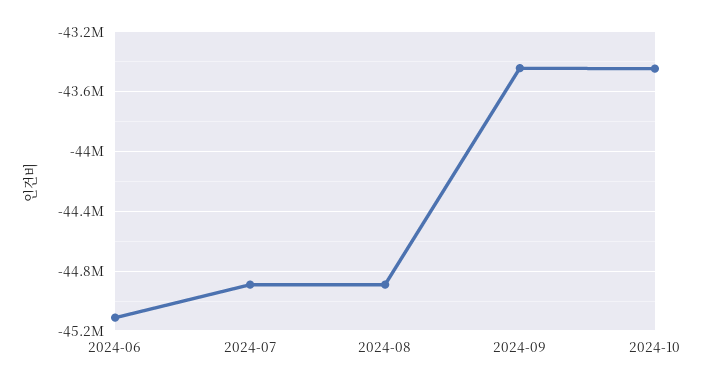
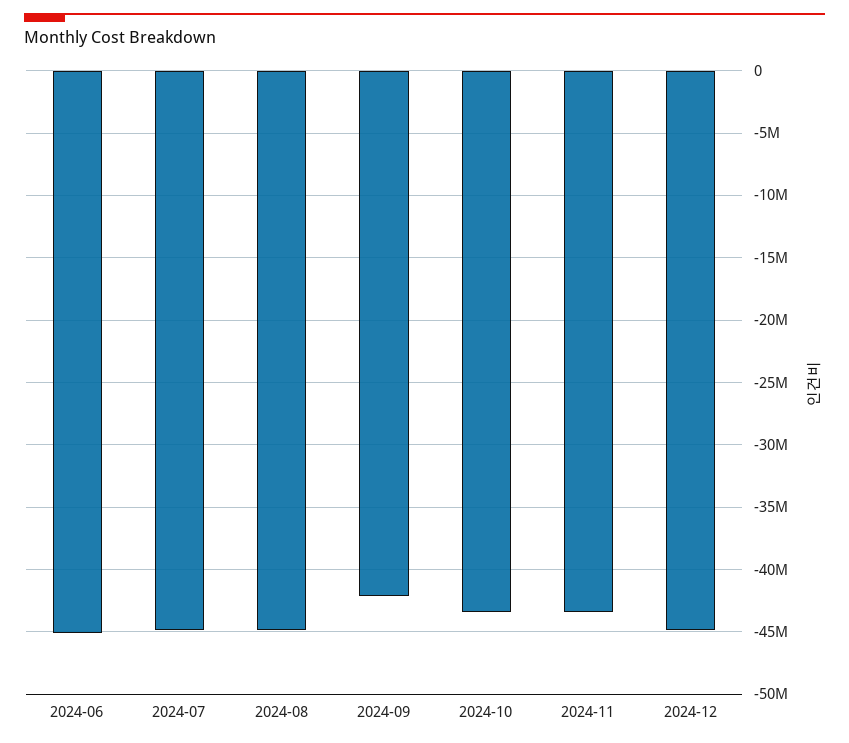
2024-09: -43450000 -> -42000000
2024-11: none -> -43500000
2024-12: none -> -45000000

